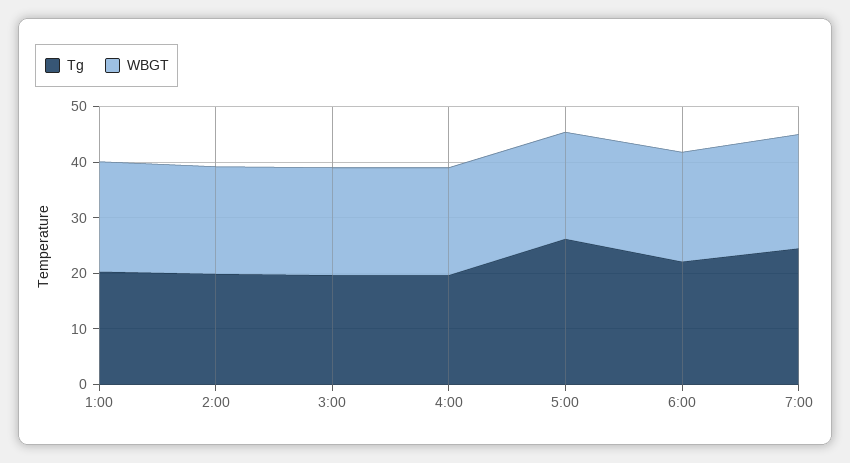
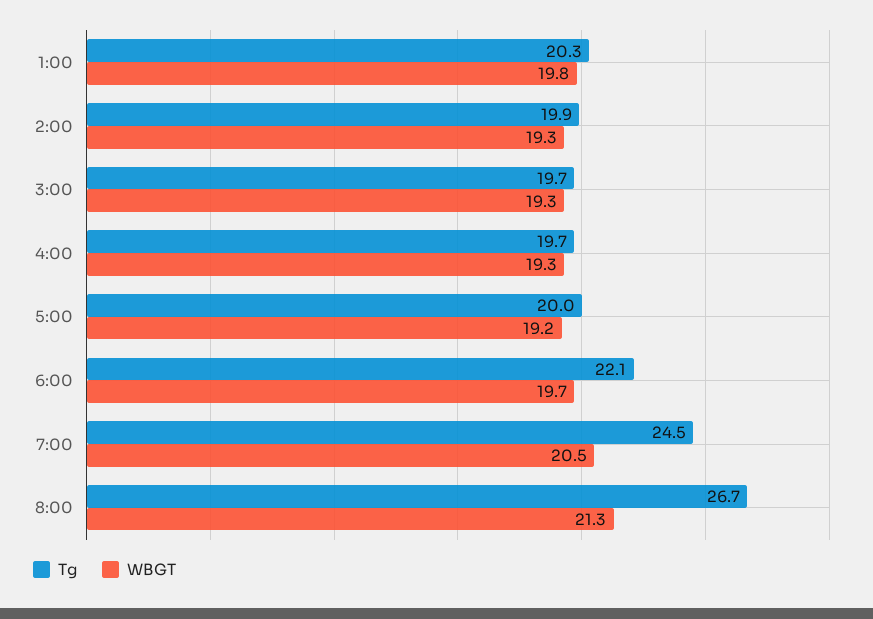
Tg, 5:00: 26 -> 20
Tg, 8:00: none -> 26.7
WBGT, 8:00: none -> 21.3

